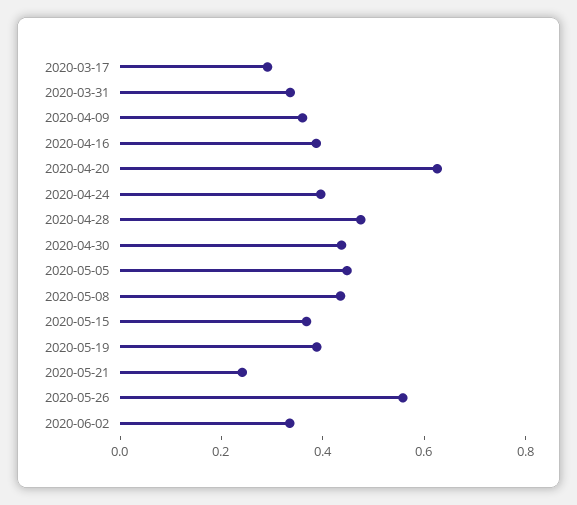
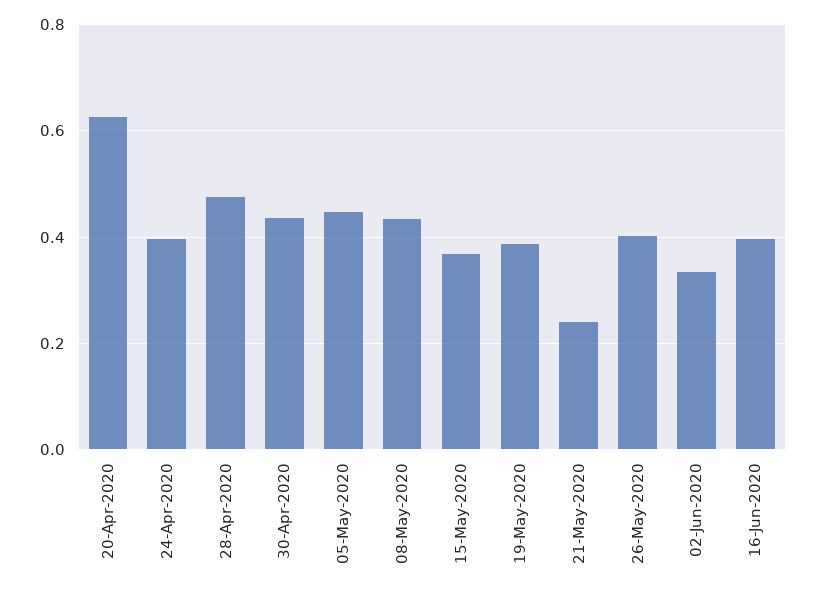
2020-03-17: 0.3 -> none
2020-03-31: 0.35 -> none
2020-04-09: 0.35 -> none
2020-04-16: 0.4 -> none
2020-05-26: 0.55 -> 0.4
16-Jun-2020: none -> 0.4

